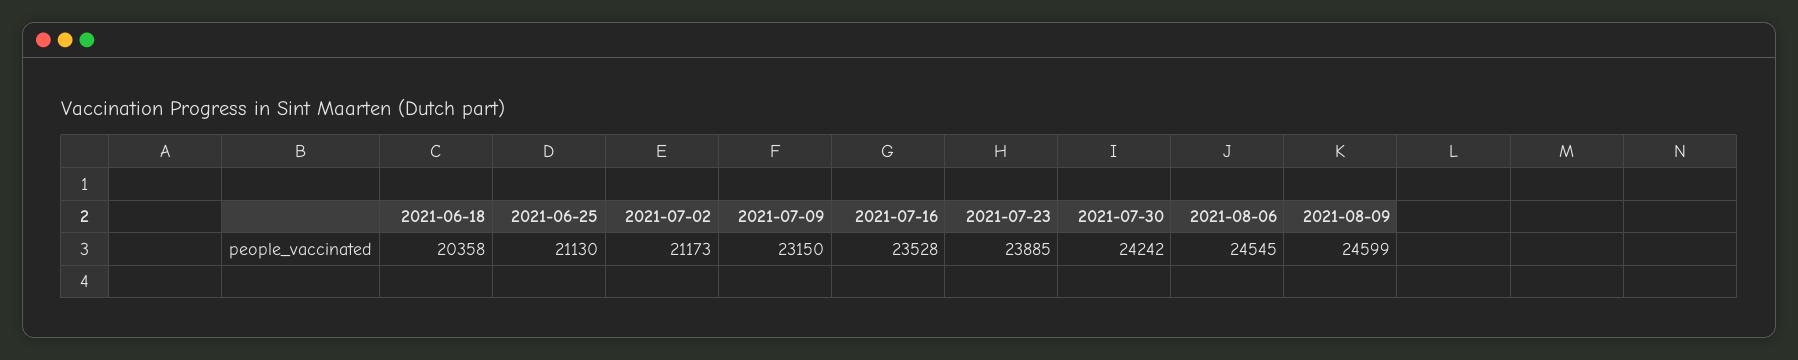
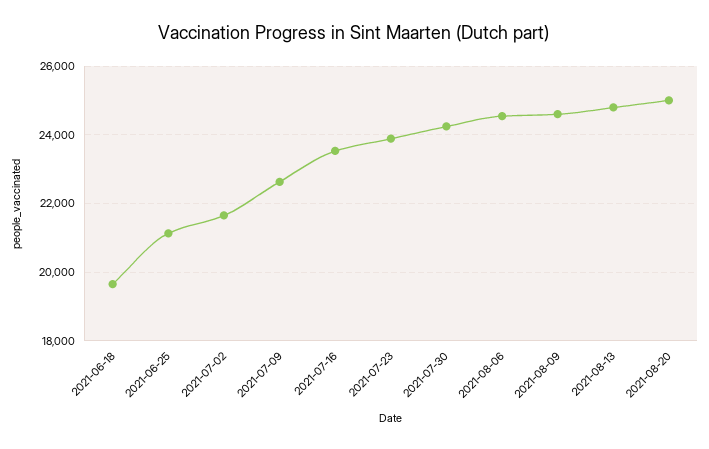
2021-06-18: 20358 -> 19600
2021-07-02: 21173 -> 21600
2021-07-09: 23150 -> 22600
2021-08-13: none -> 24800
2021-08-20: none -> 25000

